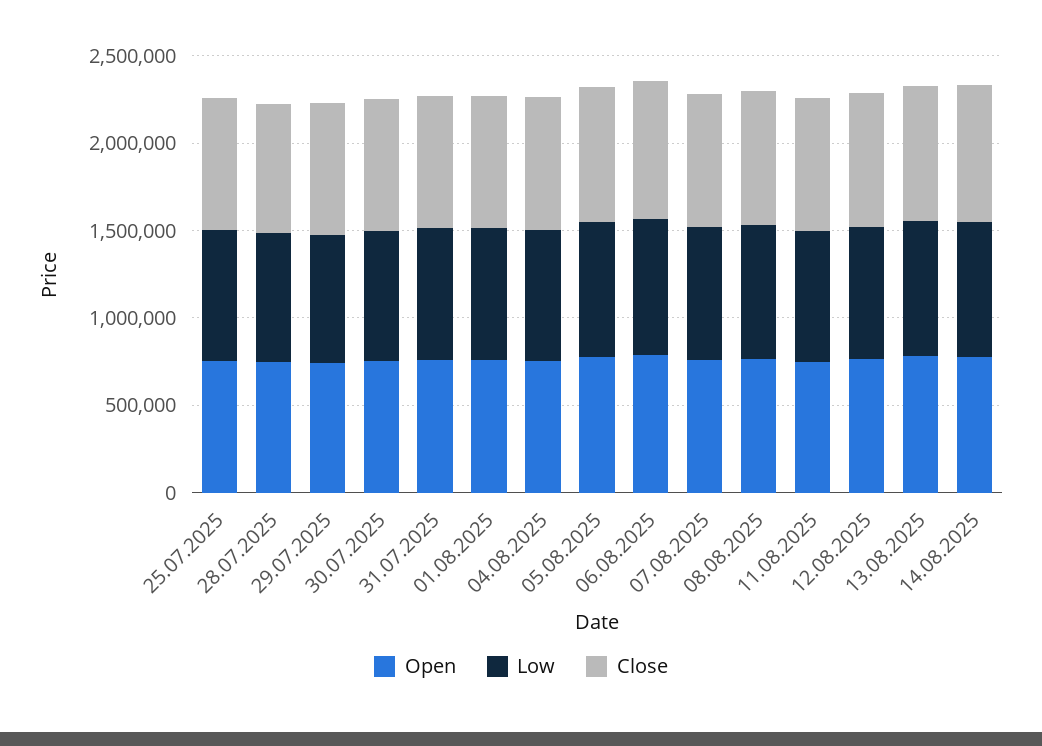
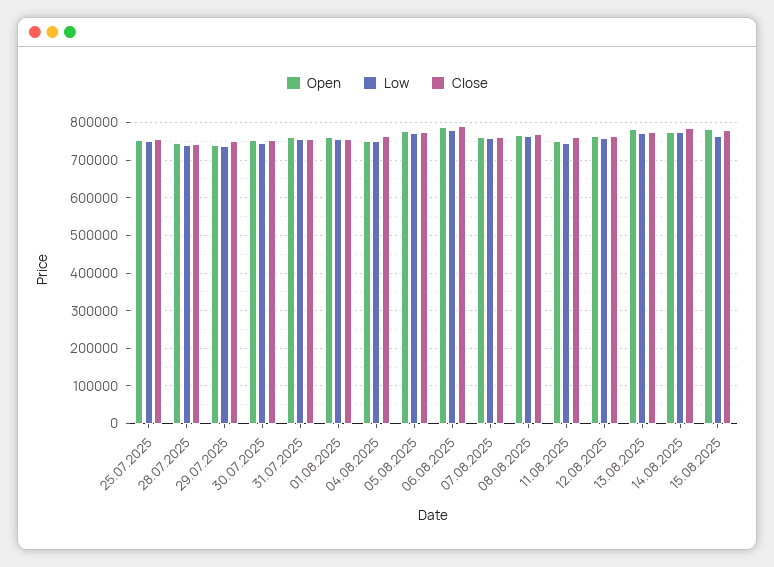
Open, 15.08.2025: none -> 780000
Low, 15.08.2025: none -> 760000
Close, 15.08.2025: none -> 780000

